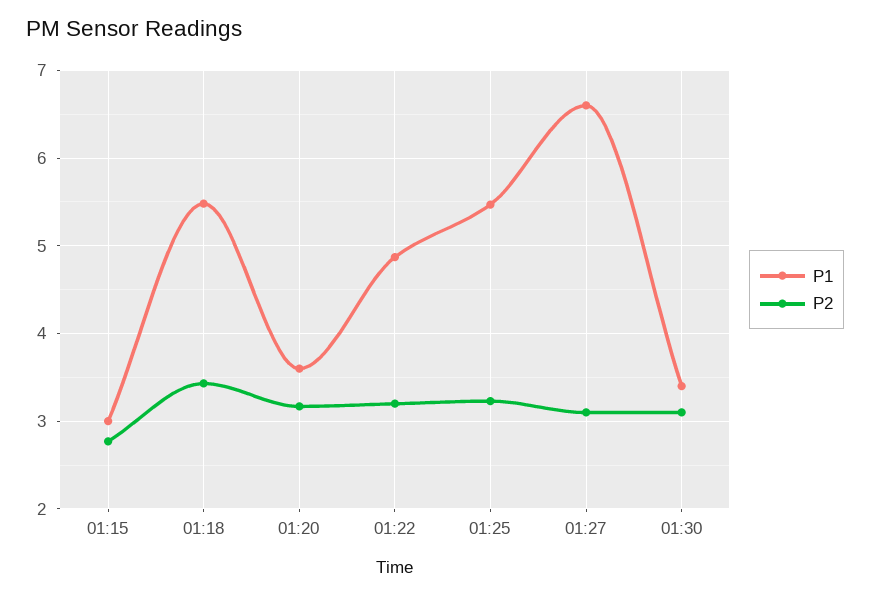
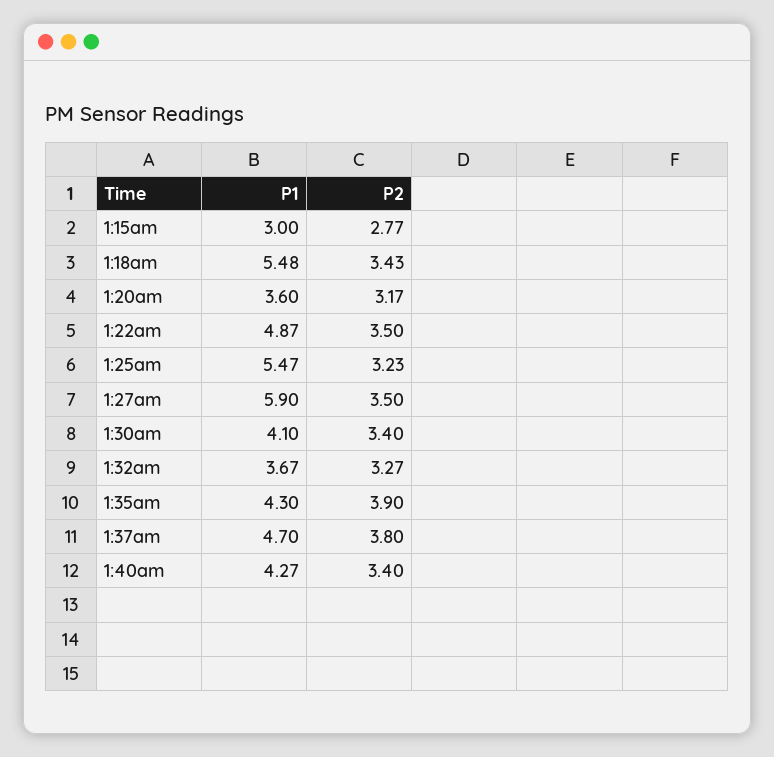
P2, 01:22: 3.2 -> 3.5
P1, 01:27: 6.6 -> 5.9
P2, 01:27: 3.1 -> 3.5
P1, 01:30: 3.4 -> 4.1
P2, 01:30: 3.1 -> 3.4
P1, 1:32am: none -> 3.67
P2, 1:32am: none -> 3.27
P1, 1:35am: none -> 4.3
P2, 1:35am: none -> 3.9
P1, 1:37am: none -> 4.7
P2, 1:37am: none -> 3.8
P1, 1:40am: none -> 4.27
P2, 1:40am: none -> 3.4

